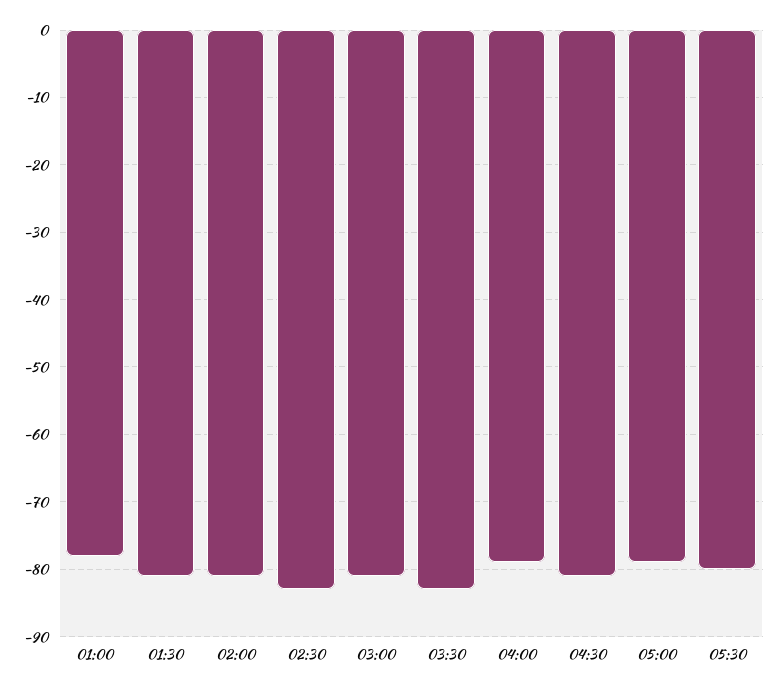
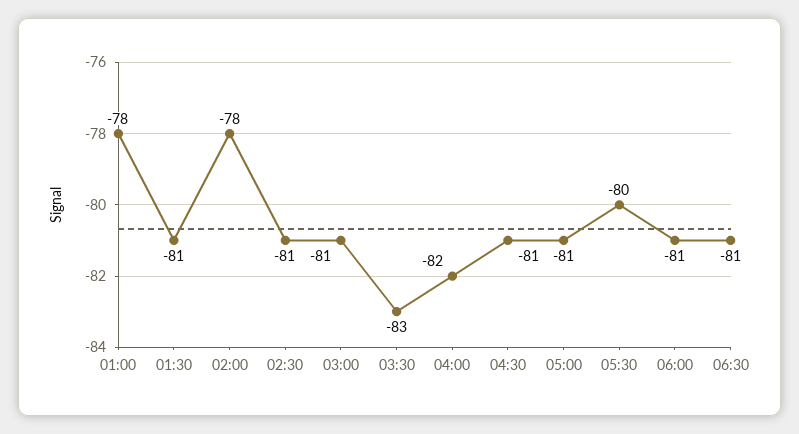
02:00: -81 -> -78
02:30: -83 -> -81
04:00: -79 -> -82
05:00: -79 -> -81
06:00: none -> -81
06:30: none -> -81

